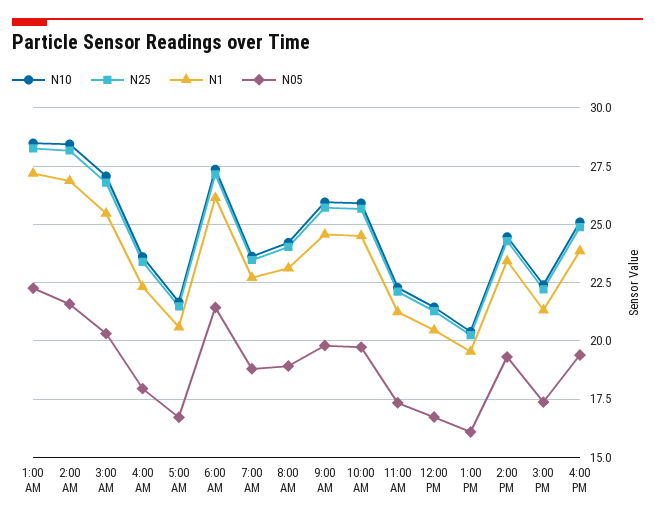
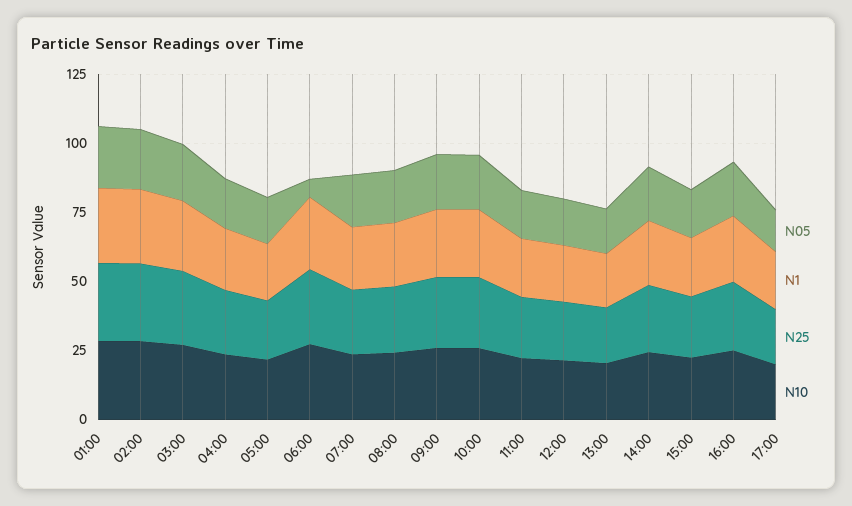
N05, 6:00 AM: 21.5 -> 5
N05, 17:00: none -> 15
N1, 17:00: none -> 20
N25, 17:00: none -> 20
N10, 17:00: none -> 20

